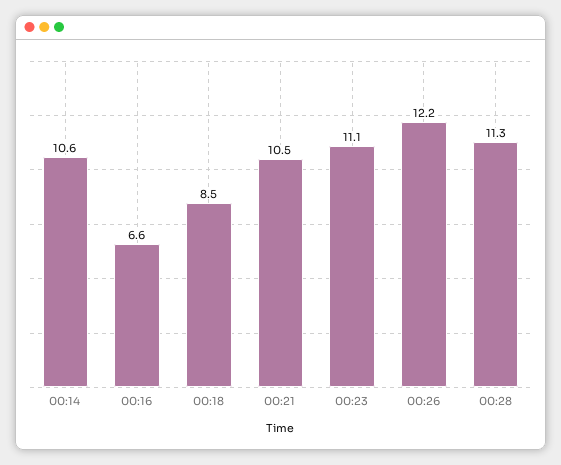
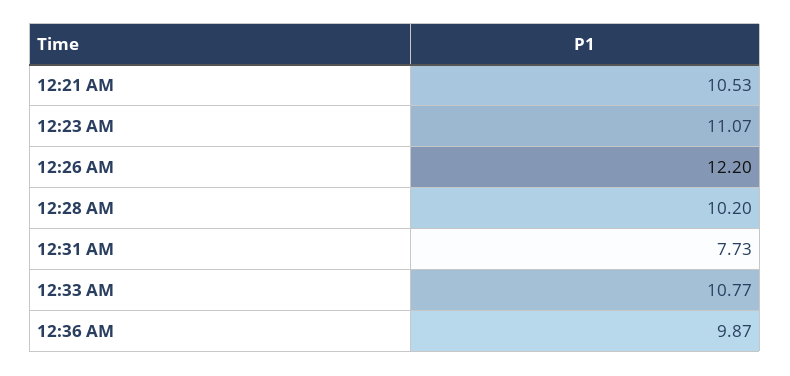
00:14: 10.6 -> none
00:16: 6.6 -> none
00:18: 8.5 -> none
00:28: 11.3 -> 10.2
12:31 AM: none -> 7.73
12:33 AM: none -> 10.77
12:36 AM: none -> 9.87

